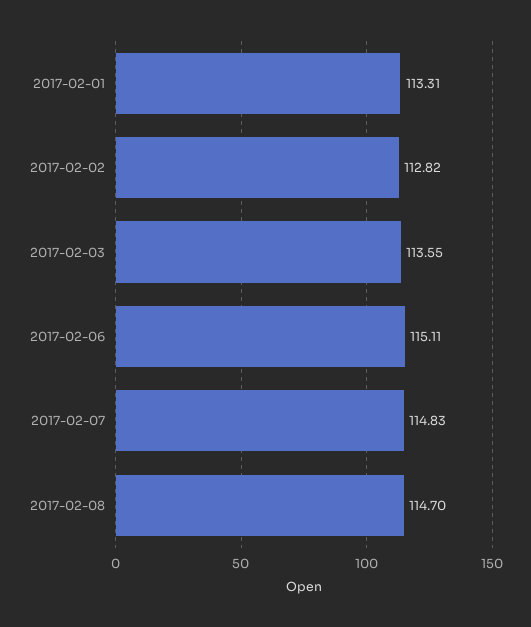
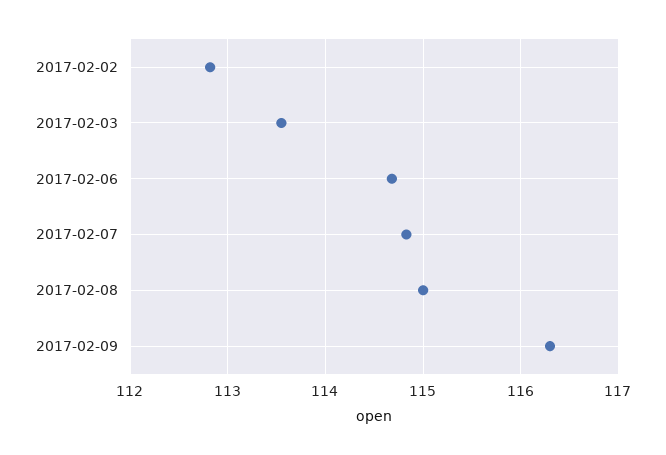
2017-02-01: 113.31 -> none
2017-02-06: 115.11 -> 114.7
2017-02-08: 114.7 -> 115
2017-02-09: none -> 116.3

